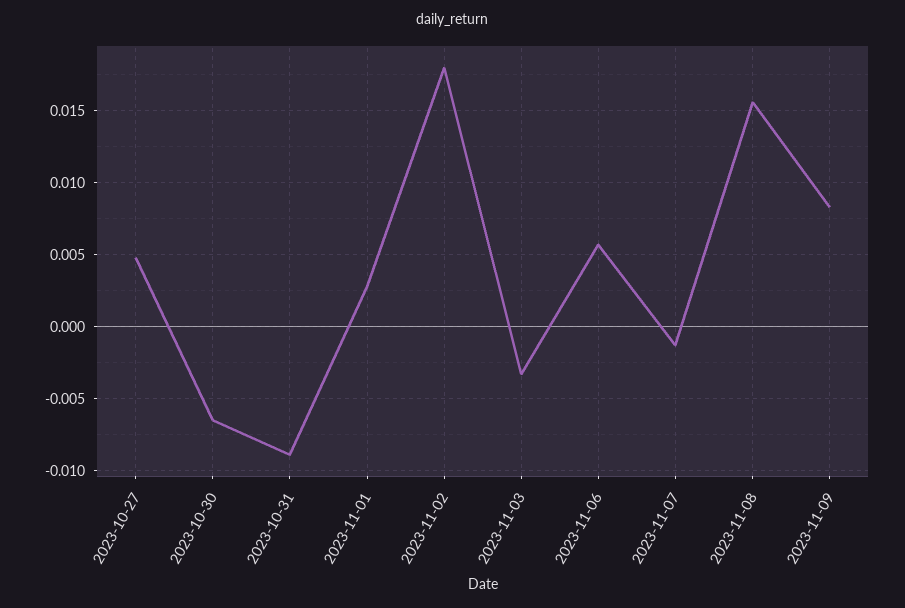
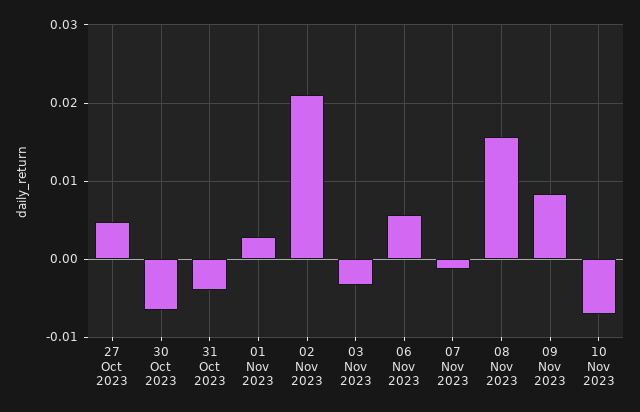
2023-10-31: -0.009 -> -0.004
2023-11-02: 0.018 -> 0.021
10 Nov 2023: none -> -0.007

